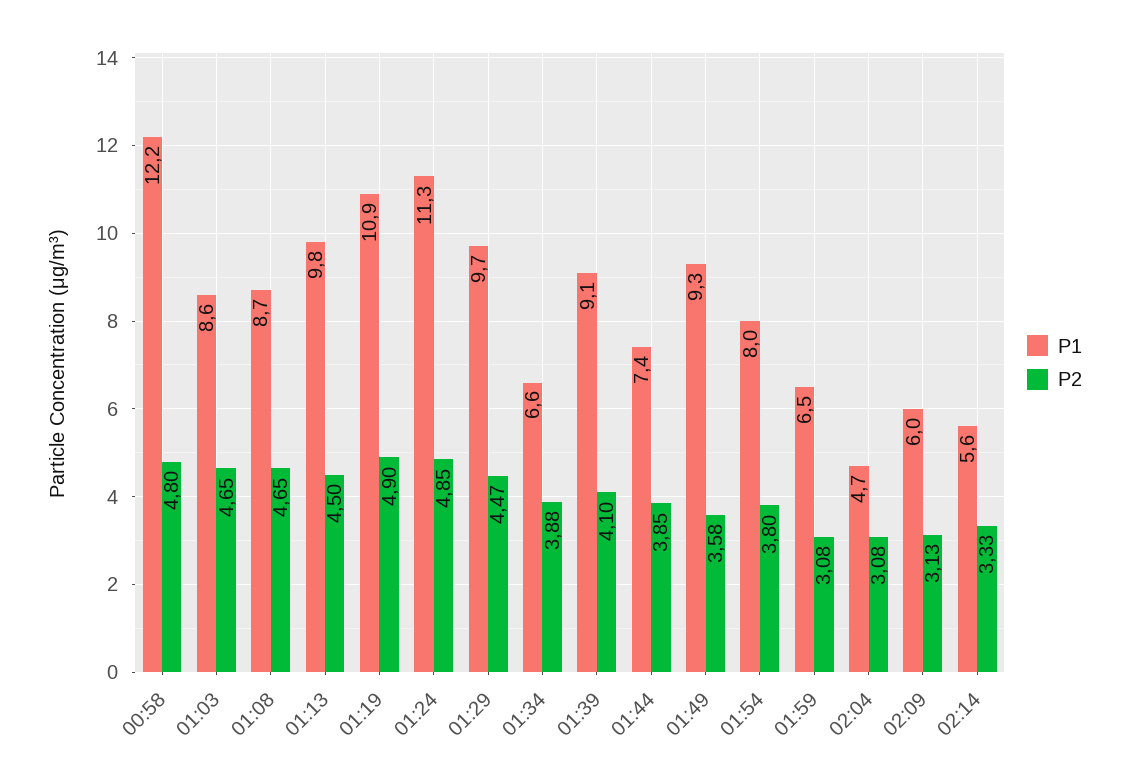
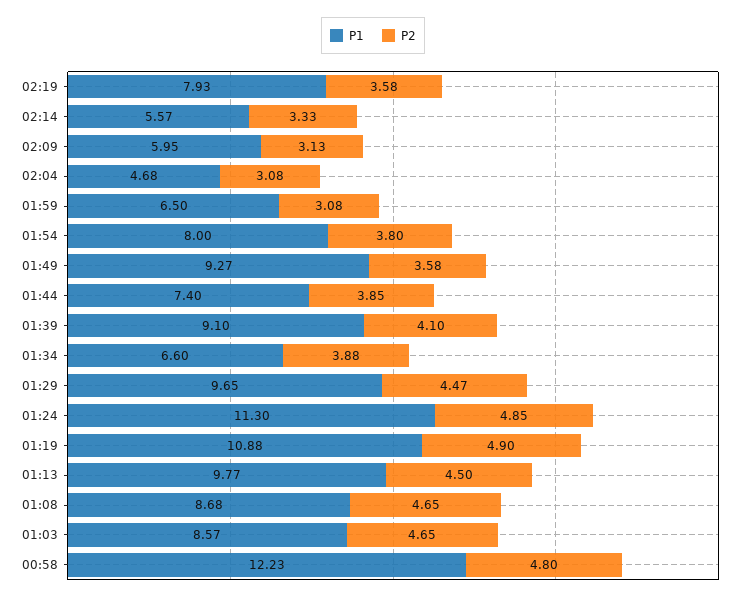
P1, 02:19: none -> 7.93
P2, 02:19: none -> 3.58

